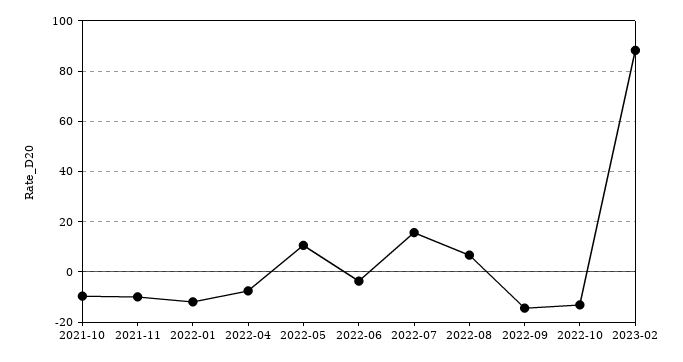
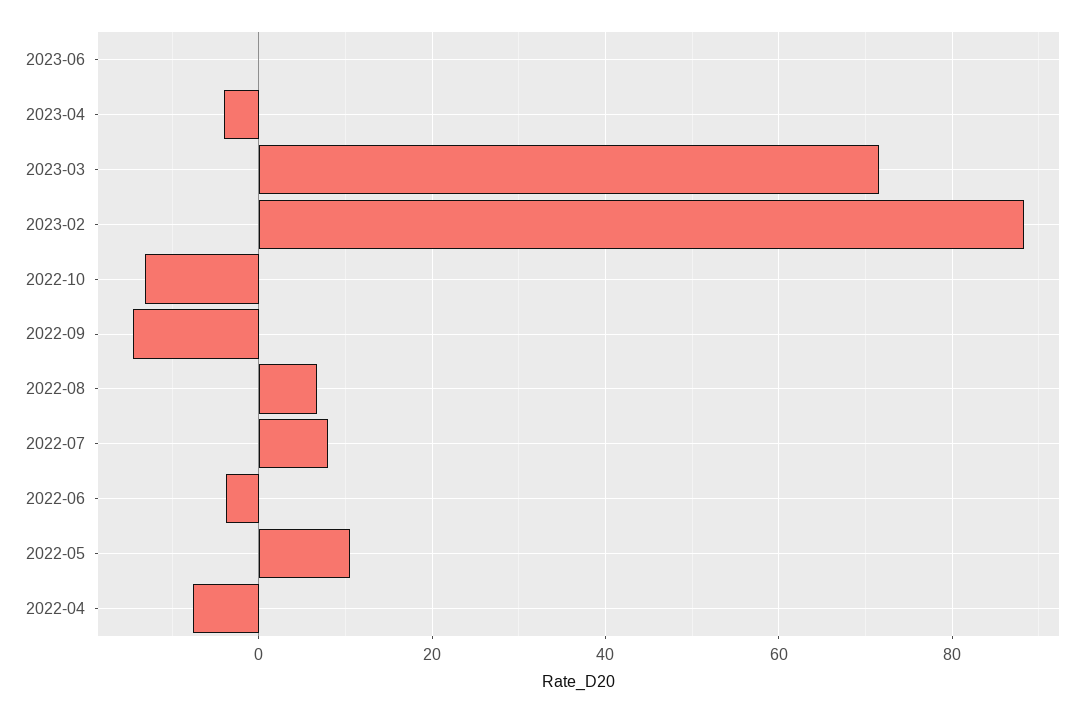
2021-10: -10 -> none
2021-11: -10 -> none
2022-01: -12.5 -> none
2022-07: 15 -> 8
2023-06: none -> 0
2023-04: none -> -4
2023-03: none -> 72

